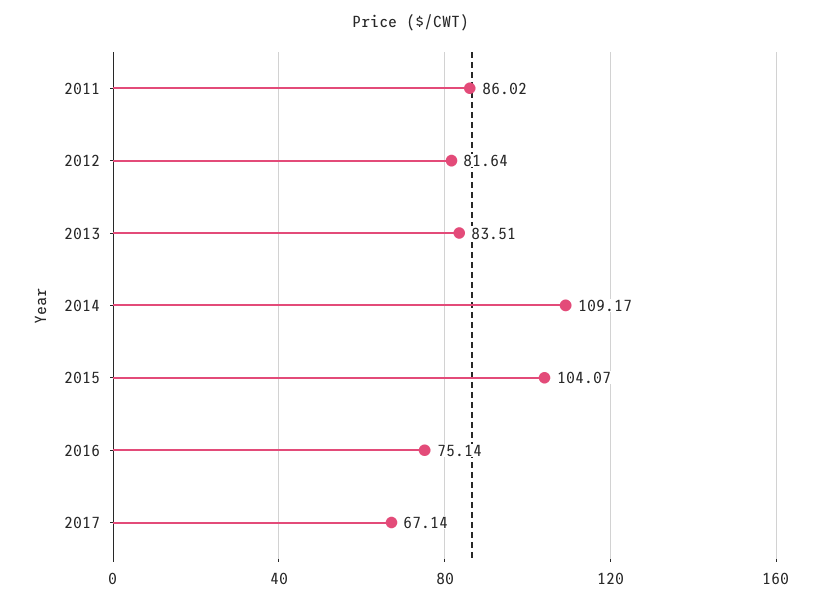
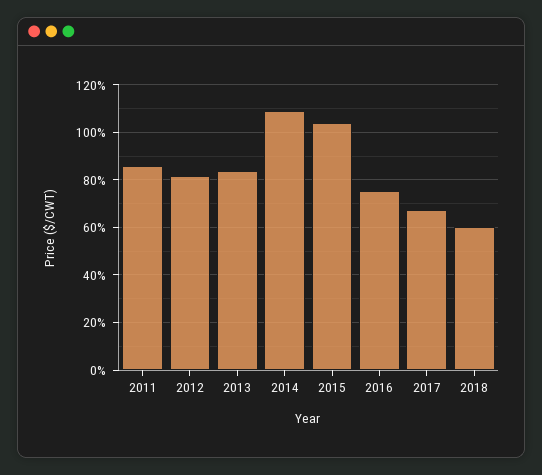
2018: none -> 60

